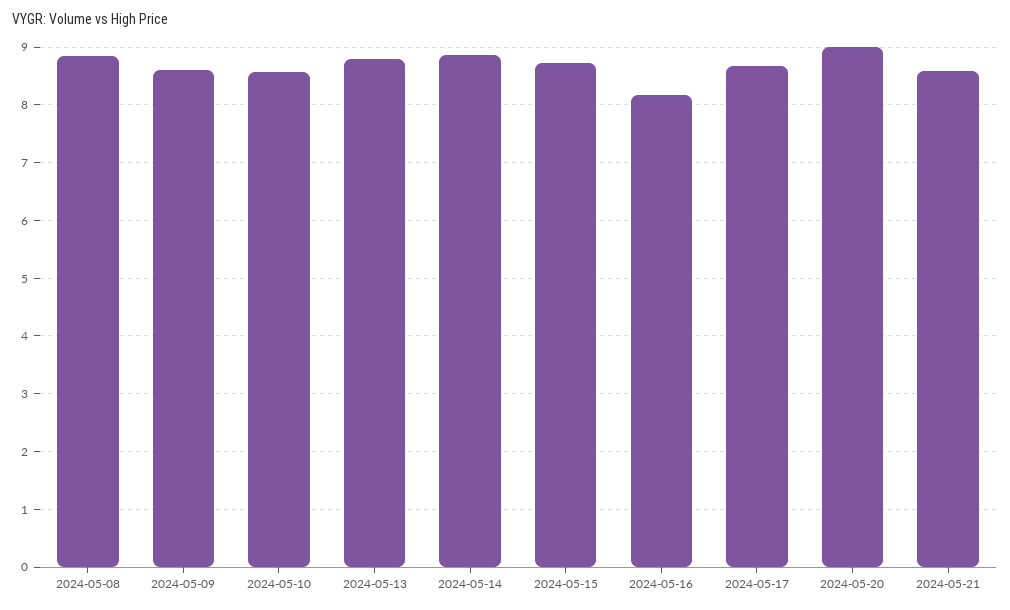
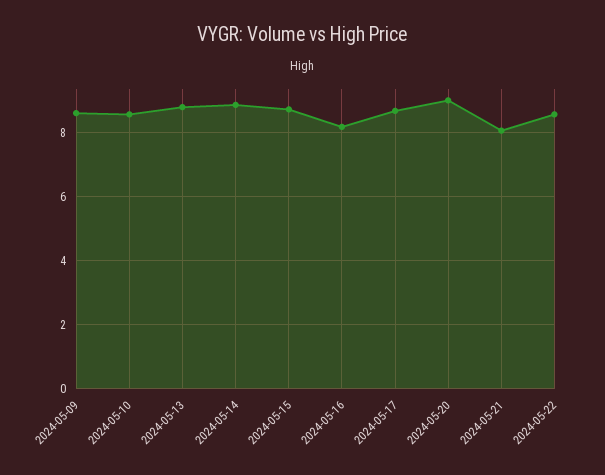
2024-05-08: 8.8 -> none
2024-05-21: 8.6 -> 8
2024-05-22: none -> 8.6

